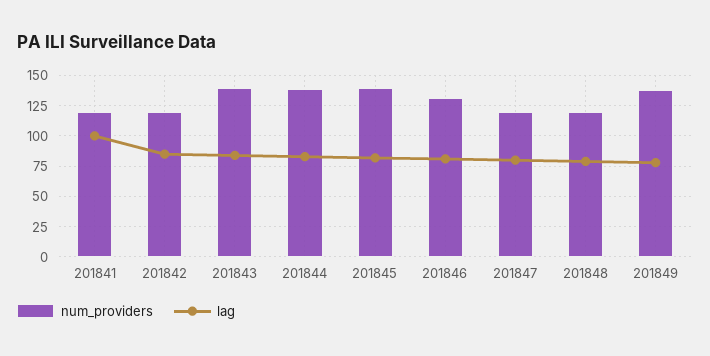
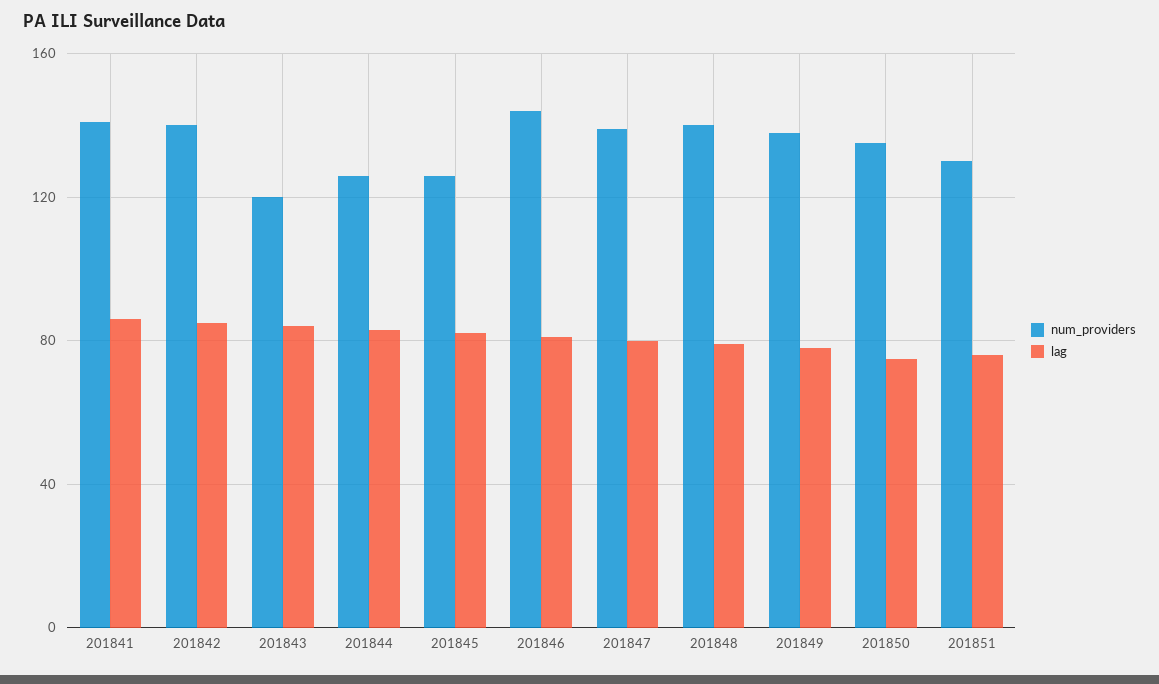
num_providers, 201841: 120 -> 140
lag, 201841: 100 -> 85
num_providers, 201842: 120 -> 140
num_providers, 201843: 140 -> 120
num_providers, 201844: 140 -> 125
num_providers, 201845: 140 -> 125
num_providers, 201846: 130 -> 145
num_providers, 201847: 120 -> 140
num_providers, 201848: 120 -> 140
num_providers, 201850: none -> 135
lag, 201850: none -> 75
num_providers, 201851: none -> 130
lag, 201851: none -> 75

